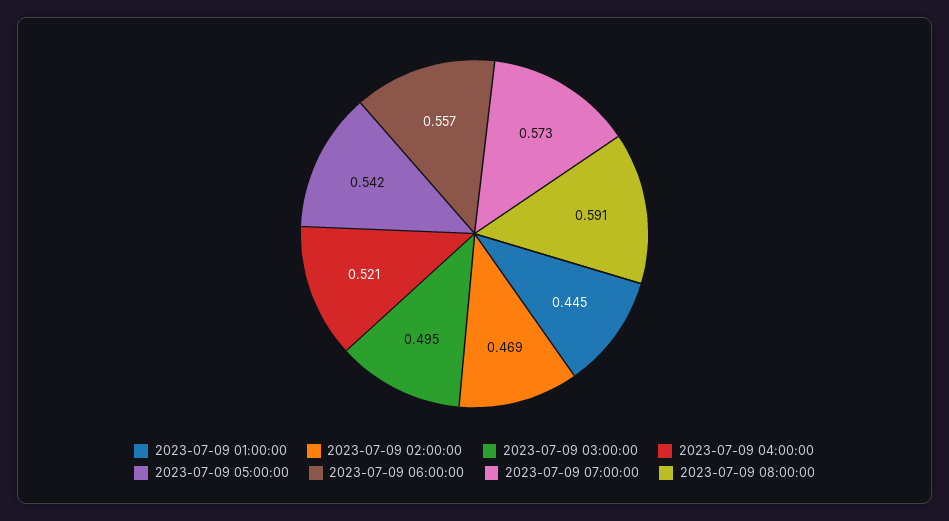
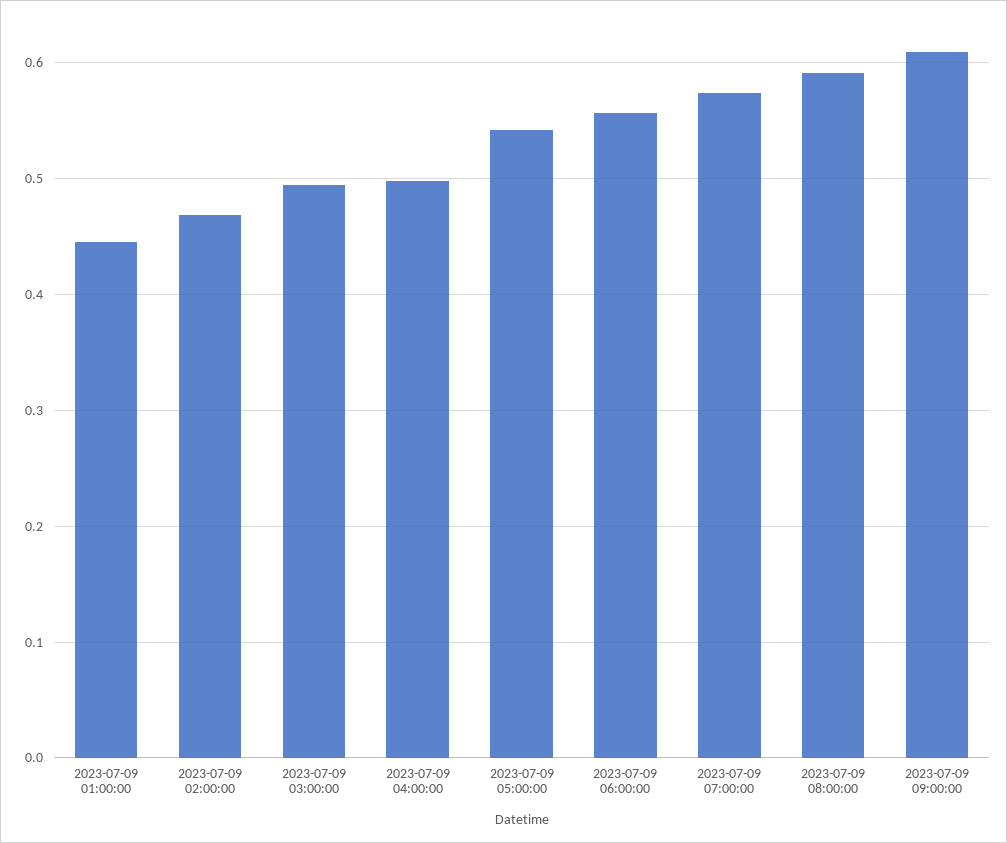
2023-07-09 04:00:00: 0.521 -> 0.5
2023-07-09 09:00:00: none -> 0.61

